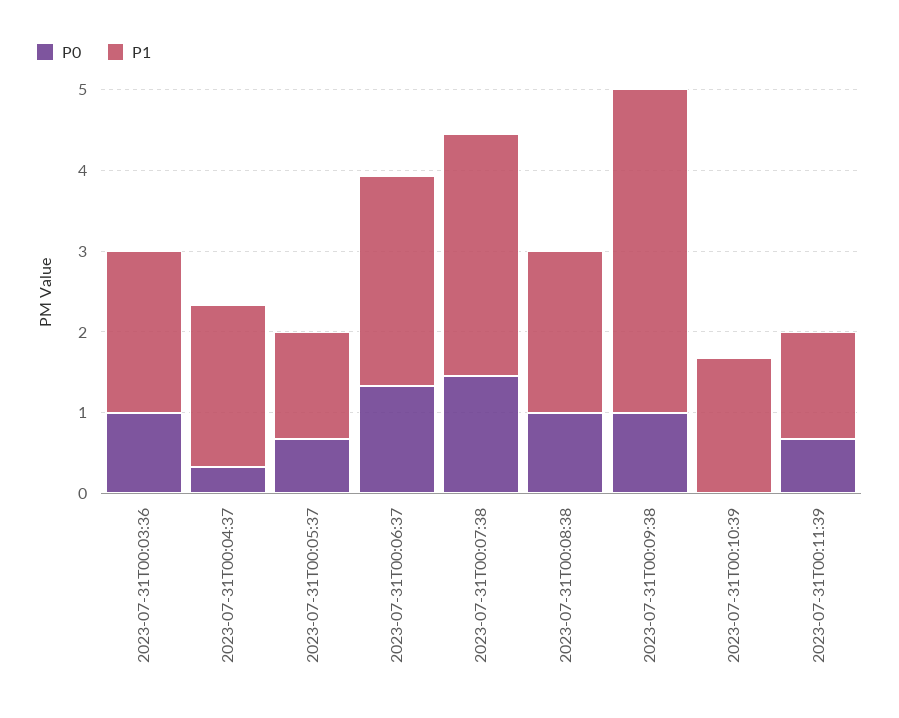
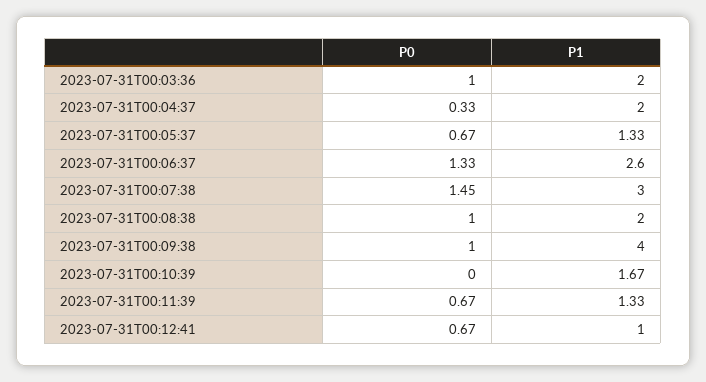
P0, 2023-07-31T00:12:41: none -> 0.67
P1, 2023-07-31T00:12:41: none -> 1

